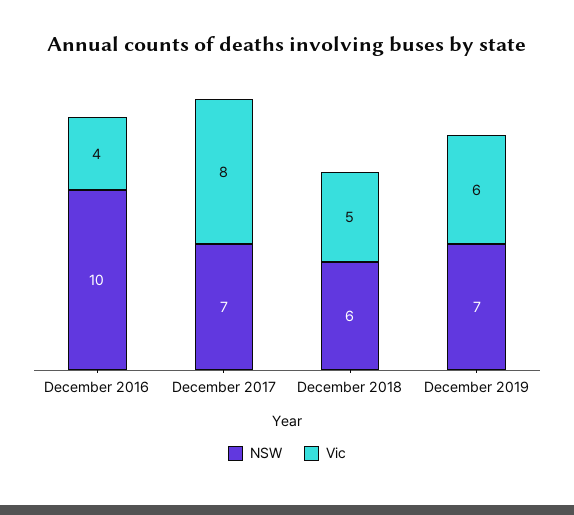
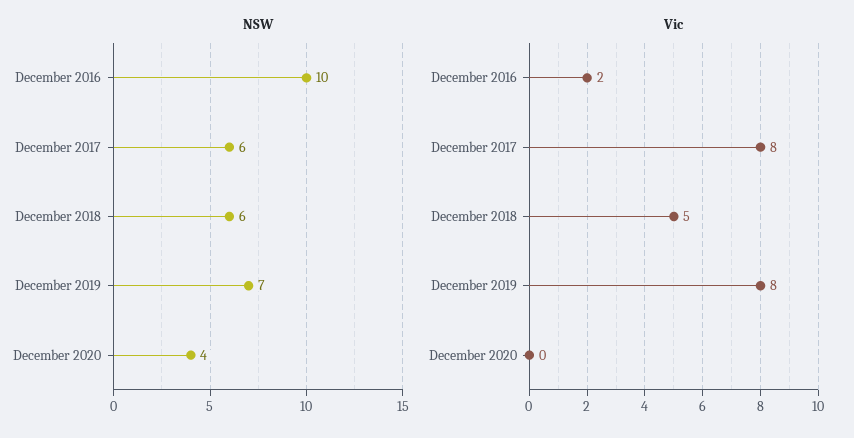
Vic, December 2016: 4 -> 2
NSW, December 2017: 7 -> 6
Vic, December 2019: 6 -> 8
NSW, December 2020: none -> 4
Vic, December 2020: none -> 0

